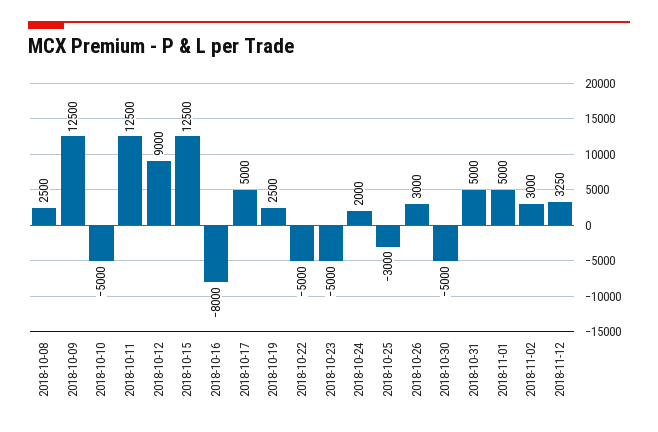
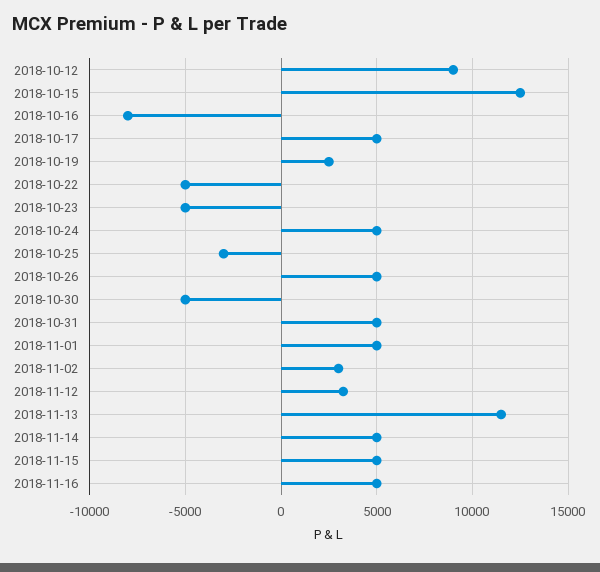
2018-10-08: 2500 -> none
2018-10-09: 12500 -> none
2018-10-10: -5000 -> none
2018-10-11: 12500 -> none
2018-10-24: 2000 -> 5000
2018-10-26: 3000 -> 5000
2018-11-13: none -> 11500
2018-11-14: none -> 5000
2018-11-15: none -> 5000
2018-11-16: none -> 5000

